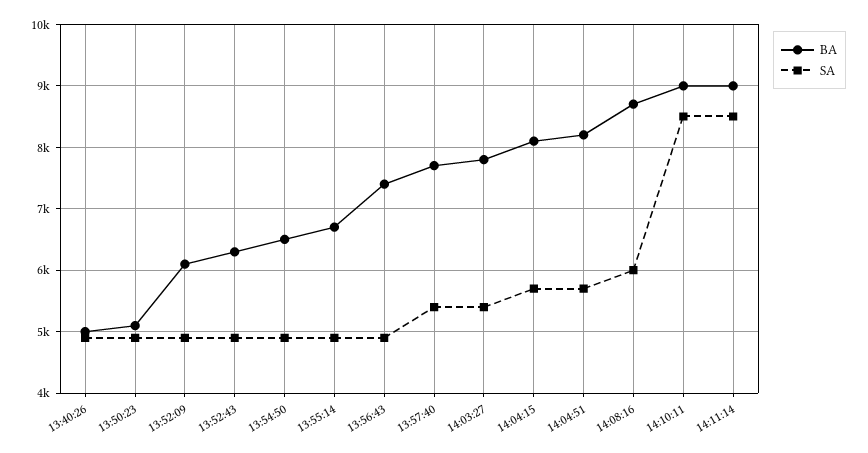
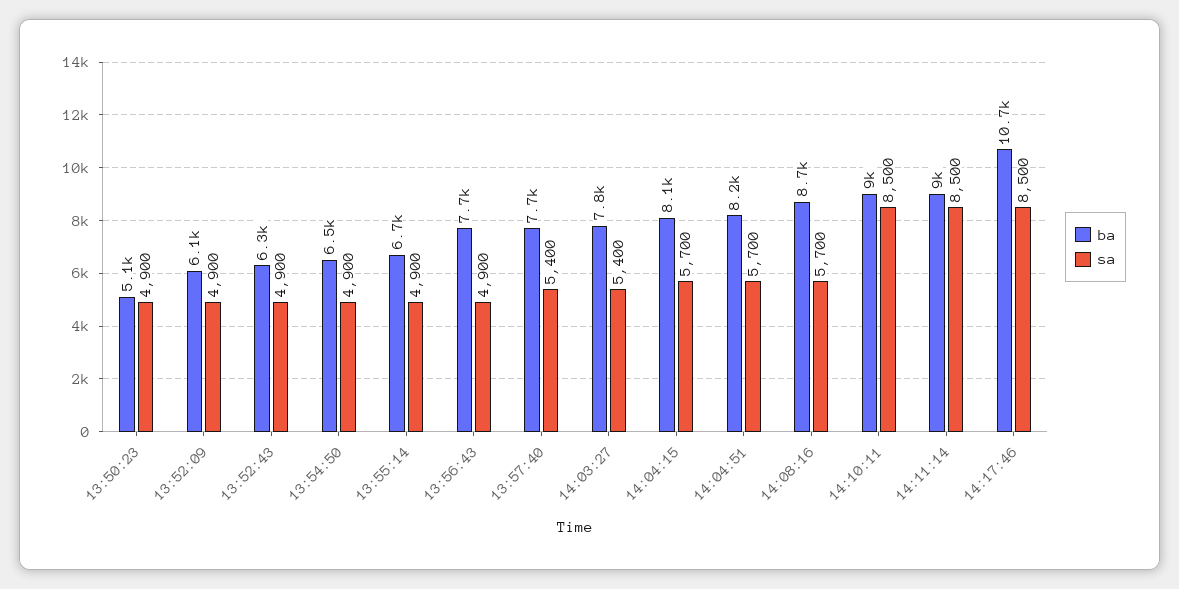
BA, 13:40:26: 5000 -> none
SA, 13:40:26: 4900 -> none
BA, 13:56:43: 7400 -> 7700
SA, 14:08:16: 6000 -> 5700
BA, 14:17:46: none -> 10700
SA, 14:17:46: none -> 8500

